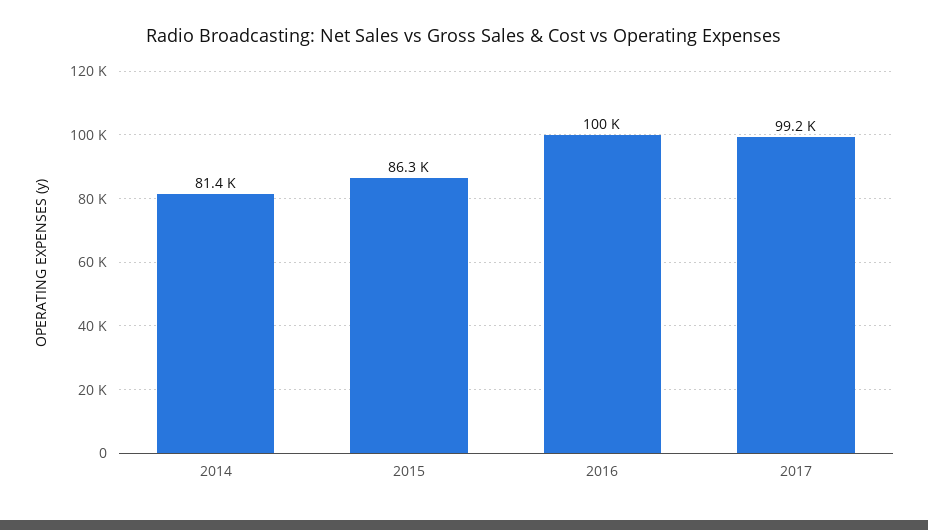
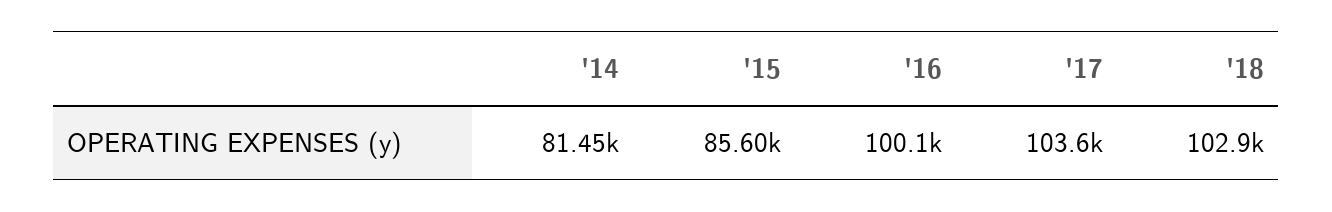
2015: 86300 -> 85600
2017: 99200 -> 103600
'18: none -> 102900

